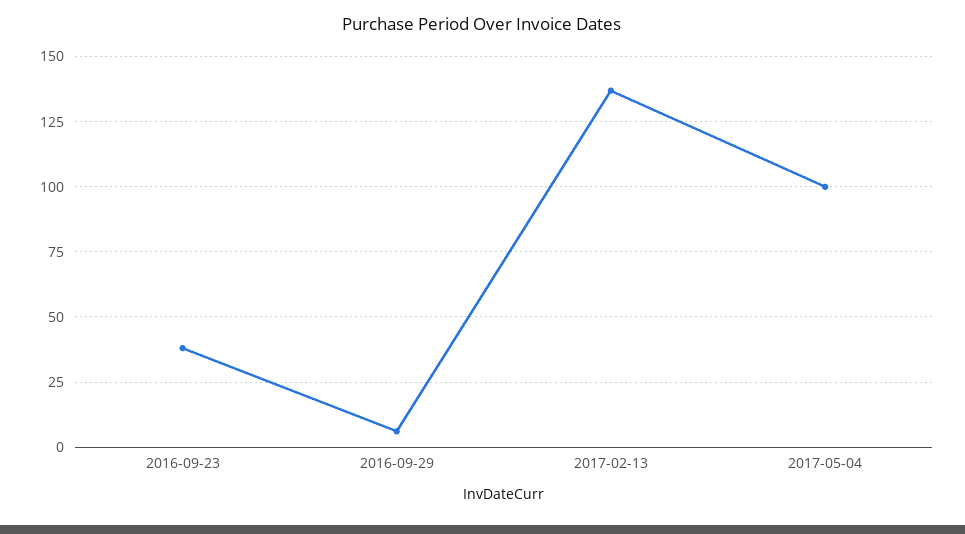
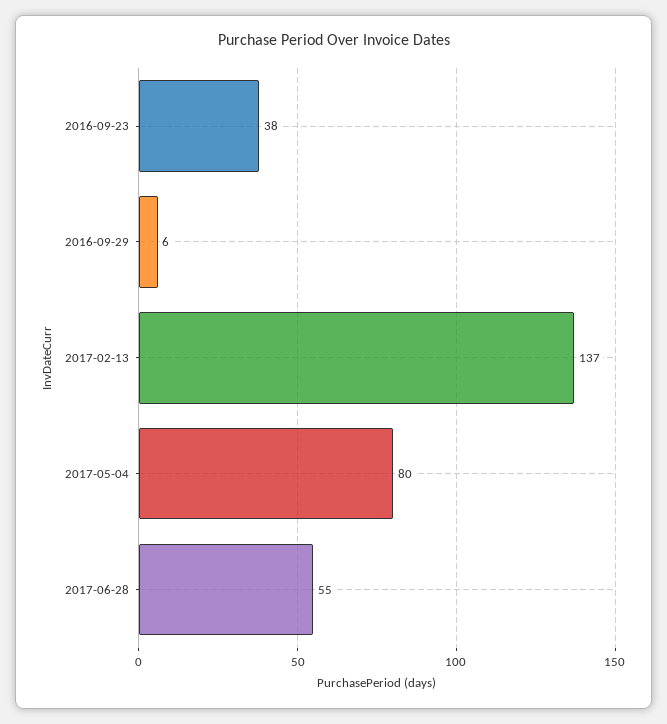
2017-05-04: 100 -> 80
2017-06-28: none -> 55

